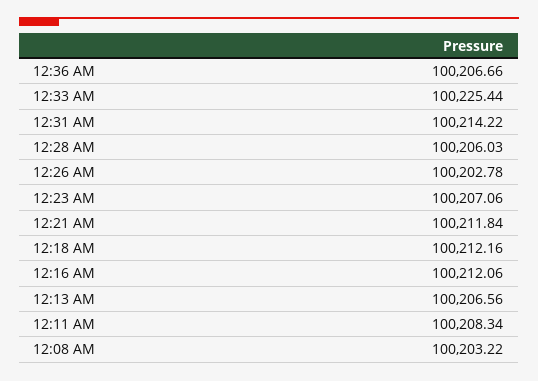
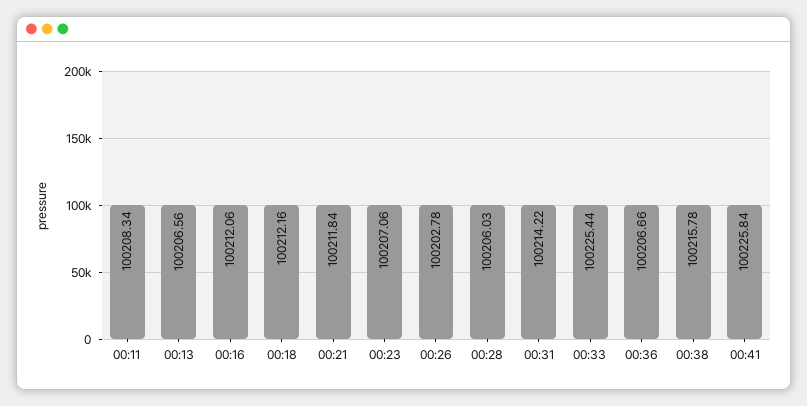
12:08 AM: 100203.22 -> none
00:38: none -> 100215.78
00:41: none -> 100225.84

